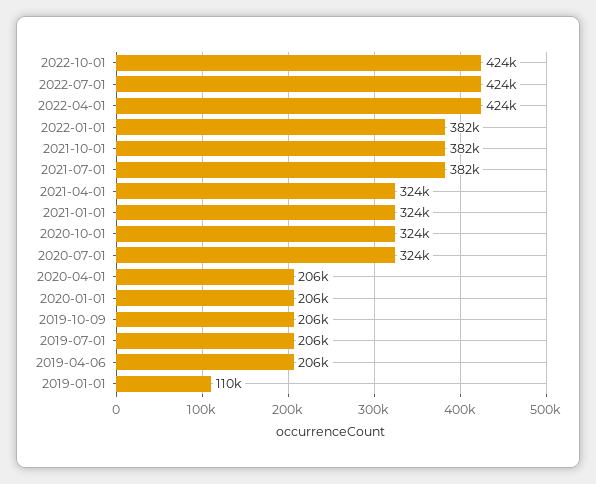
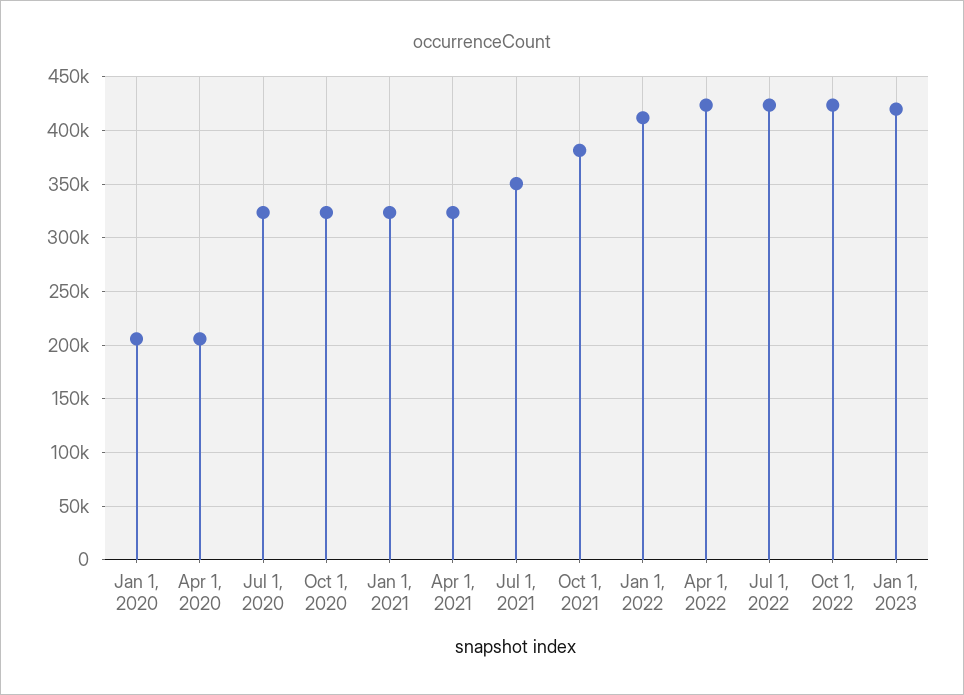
2022-01-01: 382000 -> 410000
2021-07-01: 382000 -> 350000
2019-10-09: 206000 -> none
2019-07-01: 206000 -> none
2019-04-06: 206000 -> none
2019-01-01: 110000 -> none
Jan 1, 2023: none -> 420000

